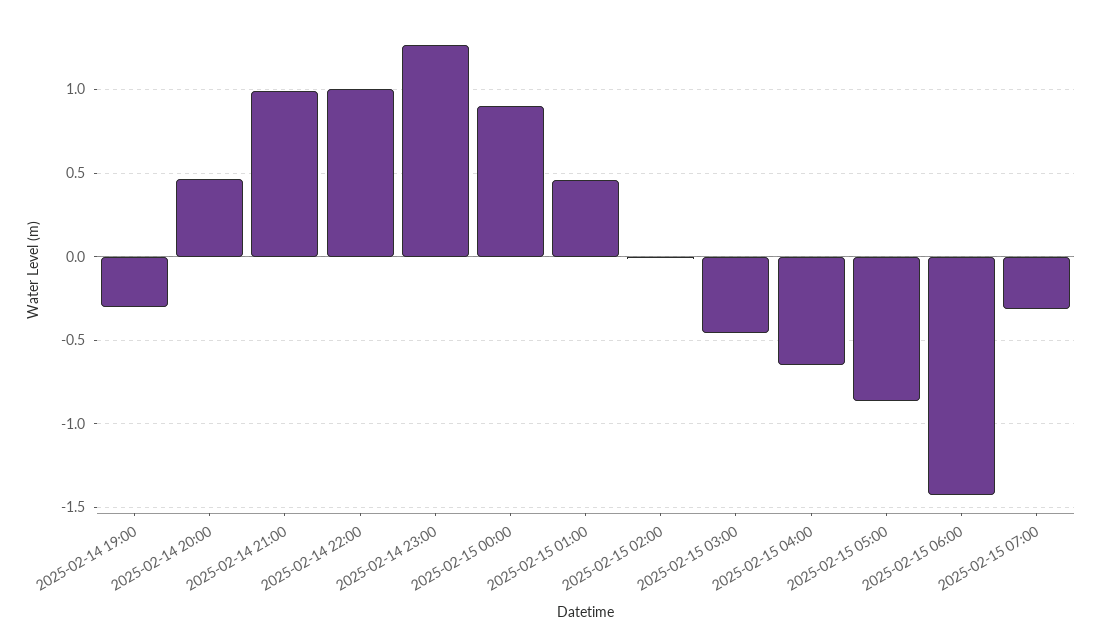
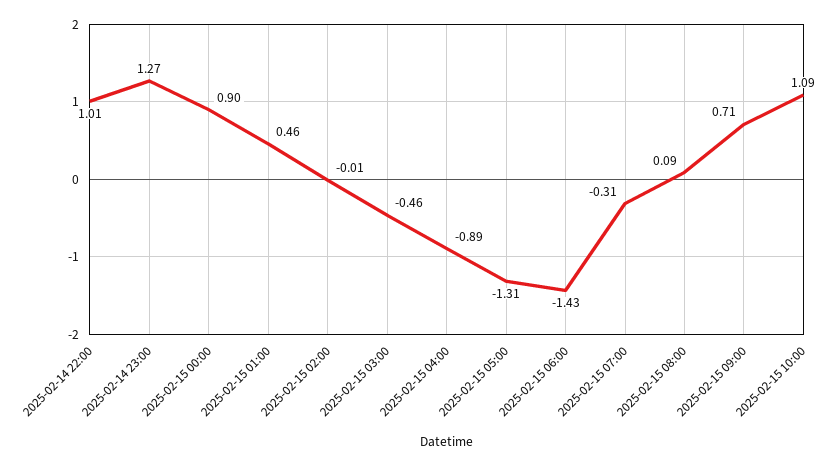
2025-02-14 19:00: -0.3 -> none
2025-02-14 20:00: 0.45 -> none
2025-02-14 21:00: 1 -> none
2025-02-15 04:00: -0.65 -> -0.89
2025-02-15 05:00: -0.85 -> -1.31
2025-02-15 08:00: none -> 0.09
2025-02-15 09:00: none -> 0.71
2025-02-15 10:00: none -> 1.09

